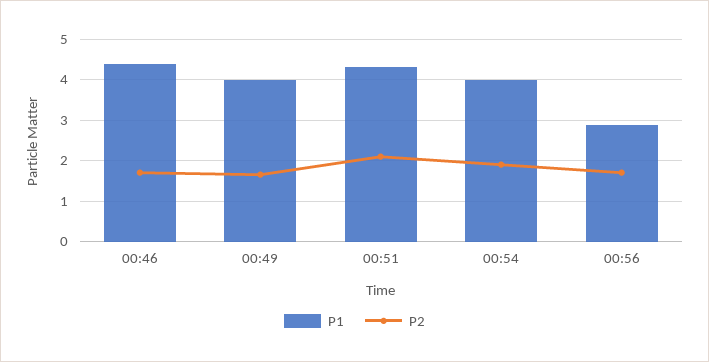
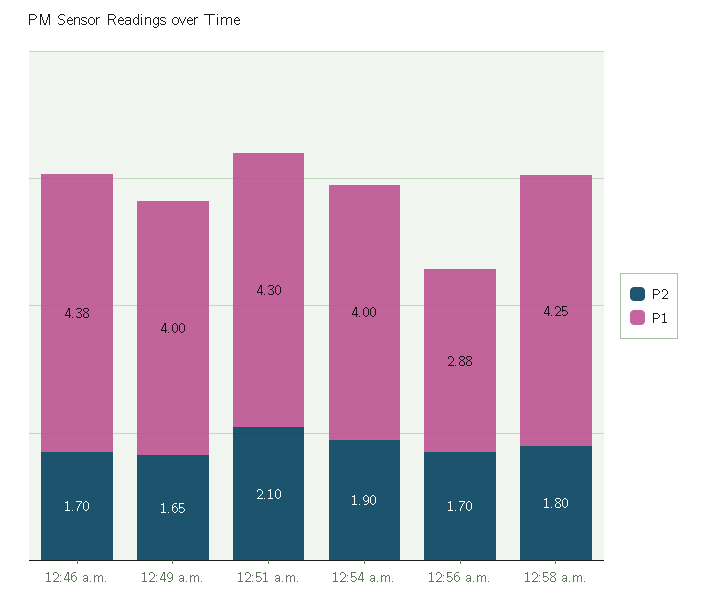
P2, 12:58 a.m.: none -> 1.8
P1, 12:58 a.m.: none -> 4.25

